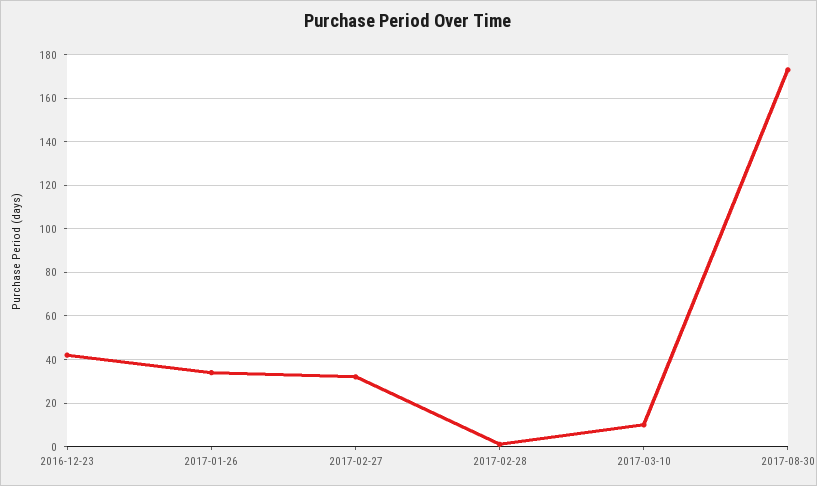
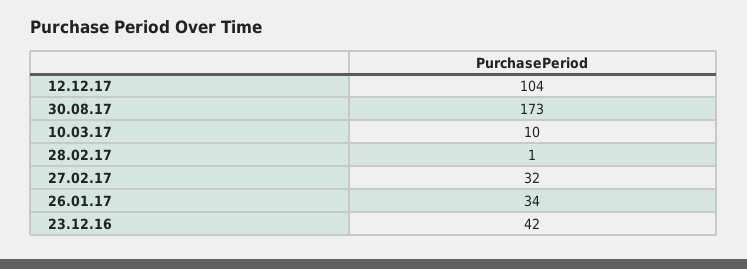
12.12.17: none -> 104

